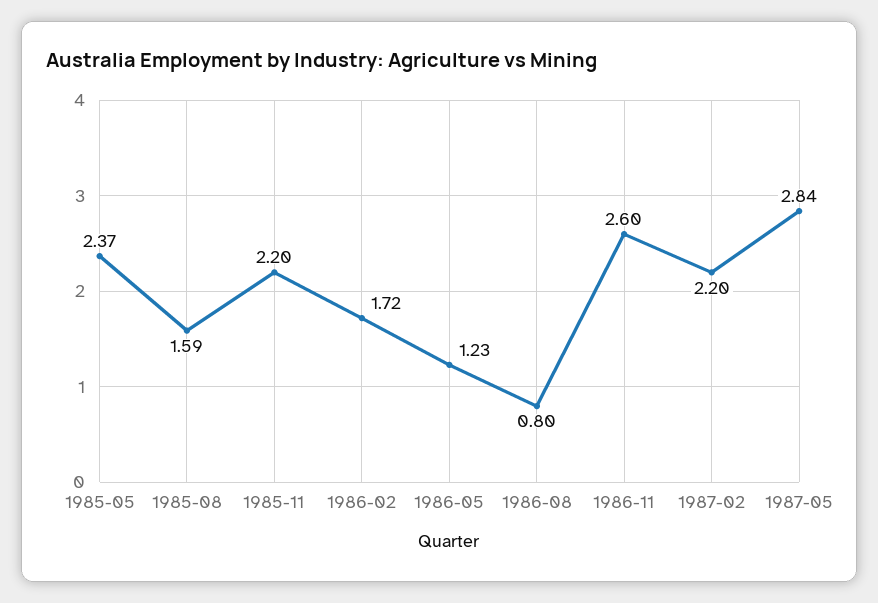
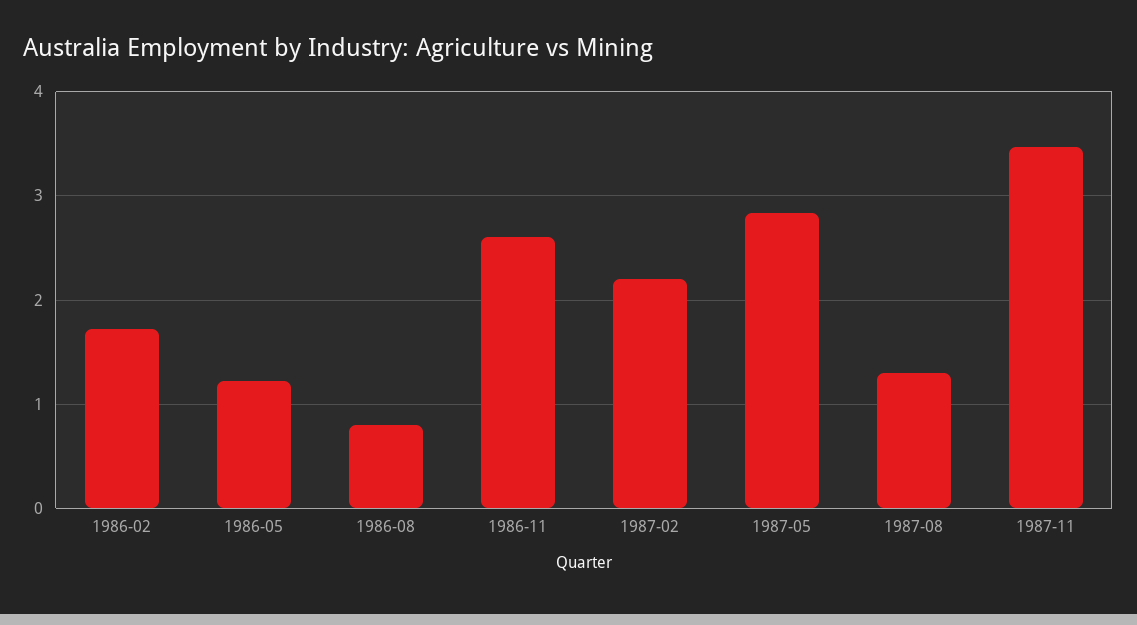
1985-05: 2.37 -> none
1985-08: 1.59 -> none
1985-11: 2.2 -> none
1987-08: none -> 1.3
1987-11: none -> 3.5

